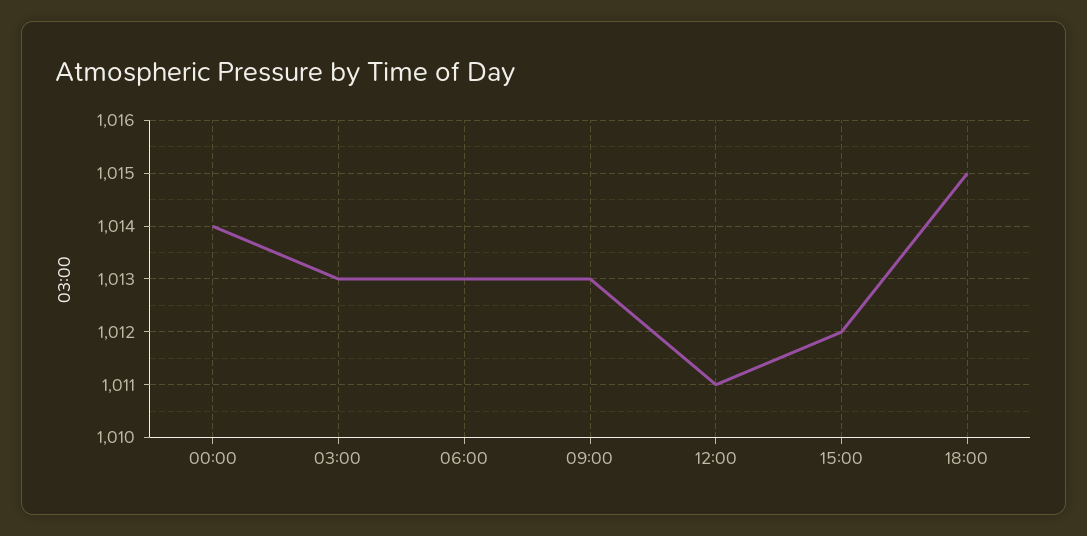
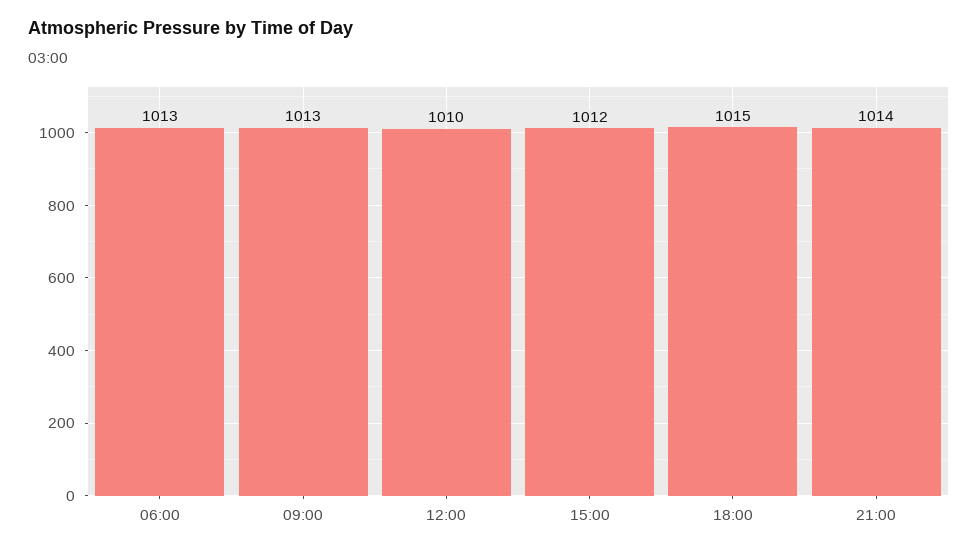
00:00: 1014 -> none
03:00: 1013 -> none
12:00: 1011 -> 1010
21:00: none -> 1014

